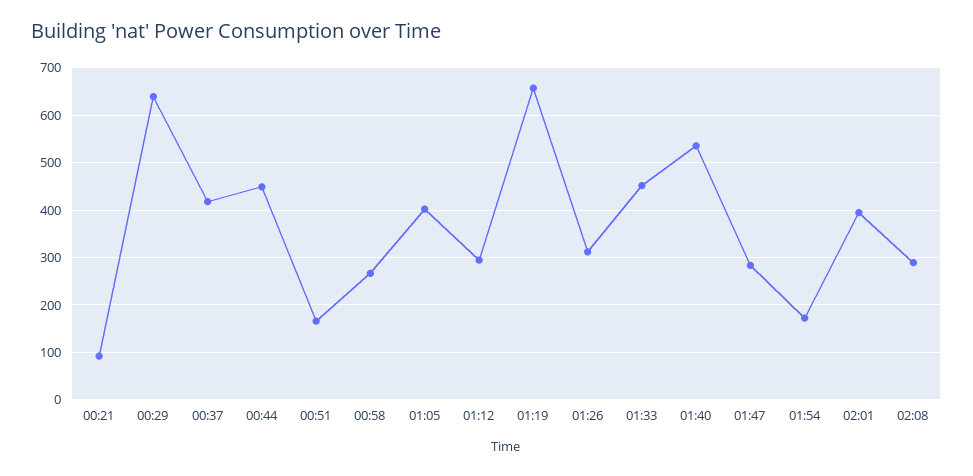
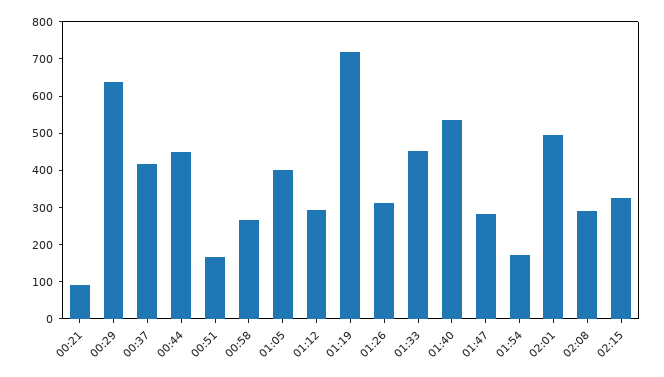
01:19: 660 -> 725
02:01: 400 -> 500
02:15: none -> 325

